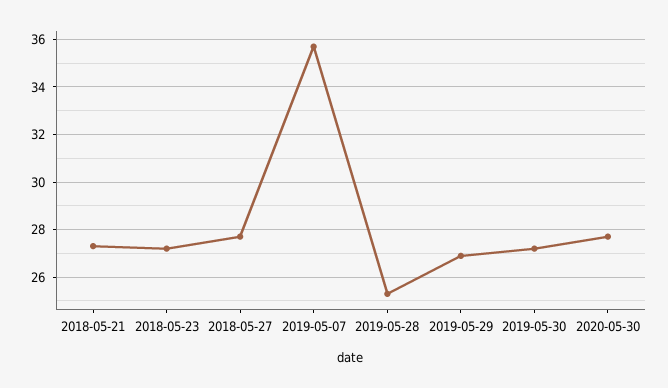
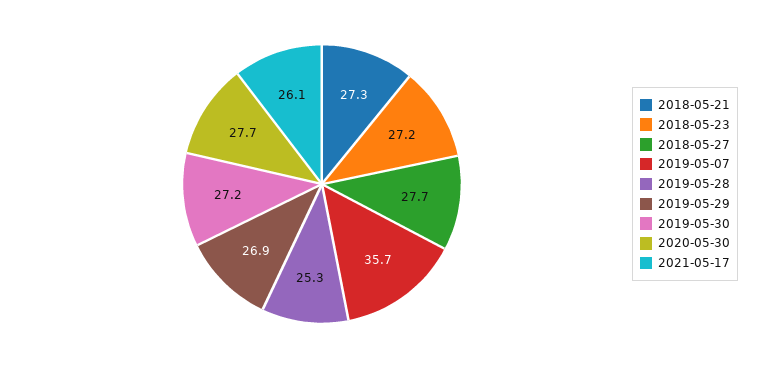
2021-05-17: none -> 26.1

